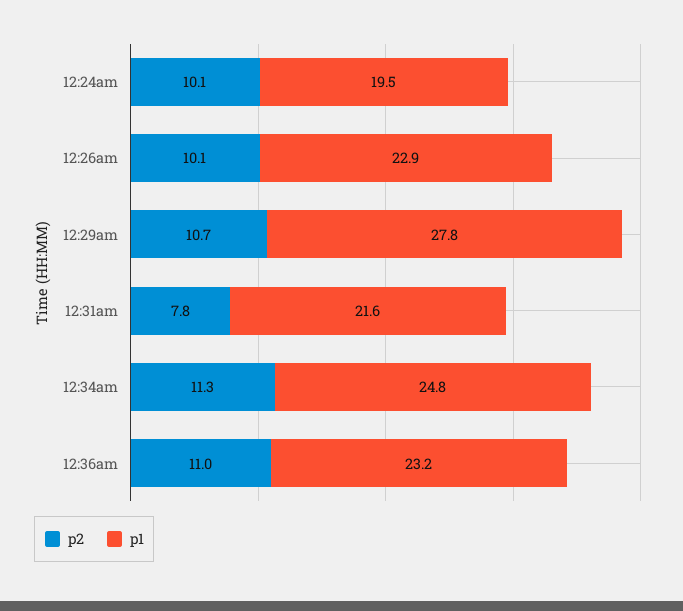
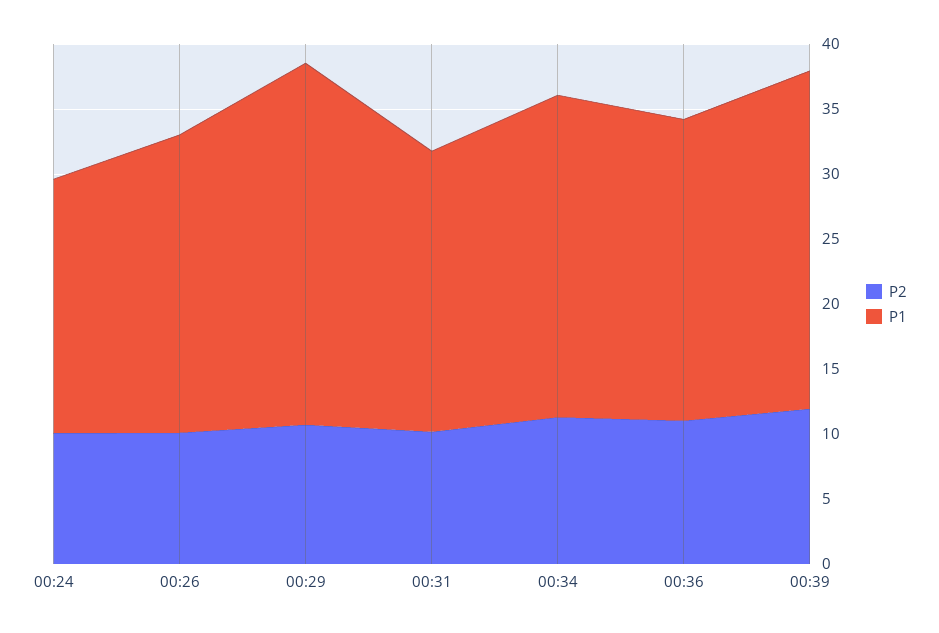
p2, 12:31am: 7.8 -> 10
p2, 00:39: none -> 12
p1, 00:39: none -> 26

